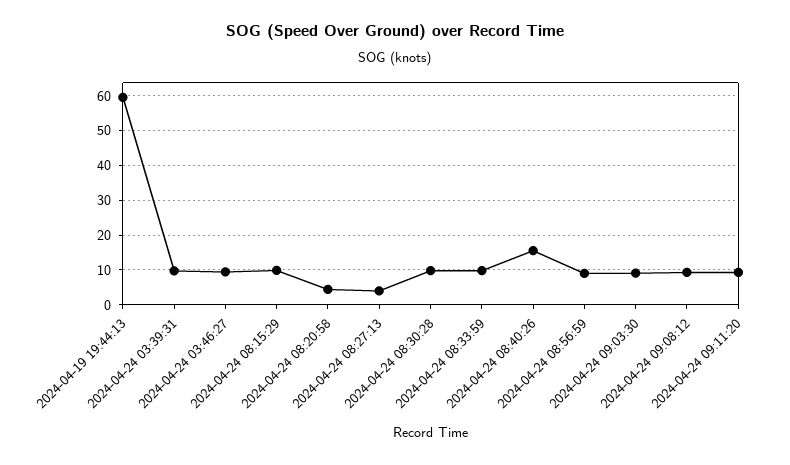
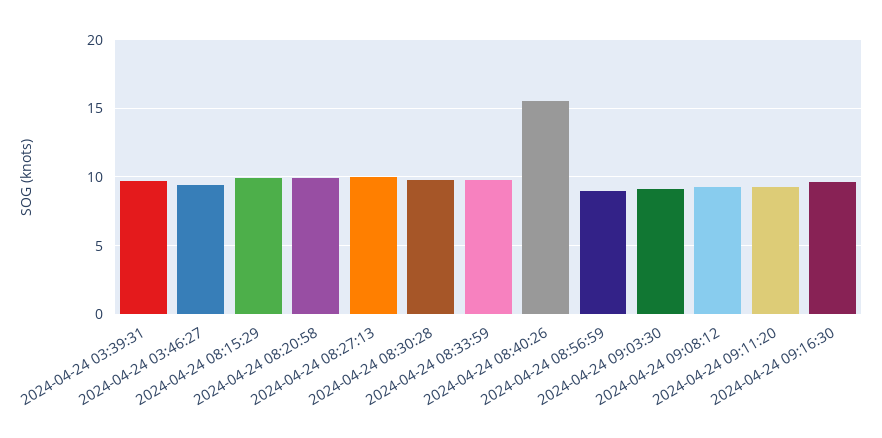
2024-04-19 19:44:13: 60 -> none
2024-04-24 08:20:58: 4 -> 10
2024-04-24 08:27:13: 4 -> 10
2024-04-24 09:16:30: none -> 9.5

